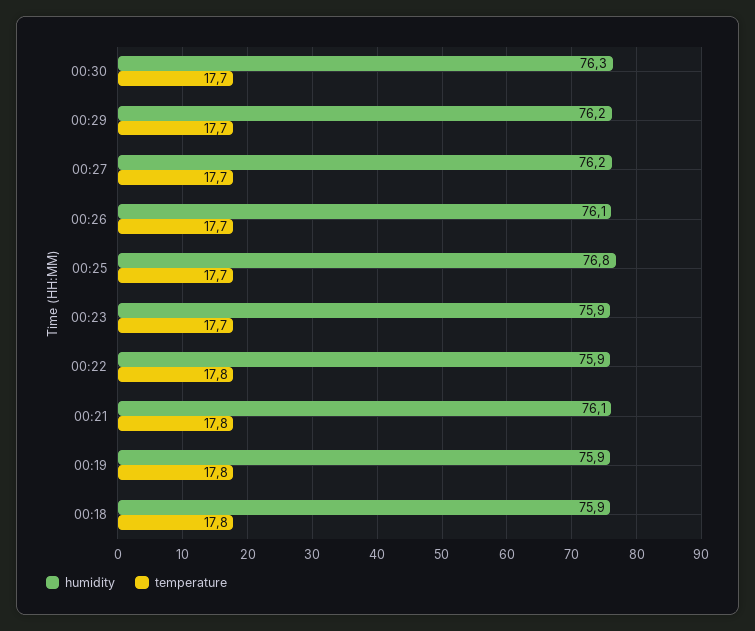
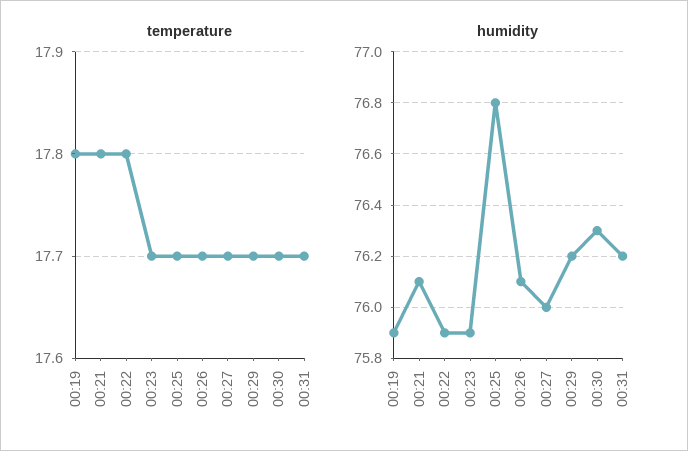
humidity, 00:27: 76.2 -> 76
humidity, 00:18: 75.9 -> none
temperature, 00:18: 17.8 -> none
temperature, 00:31: none -> 17.7
humidity, 00:31: none -> 76.2

